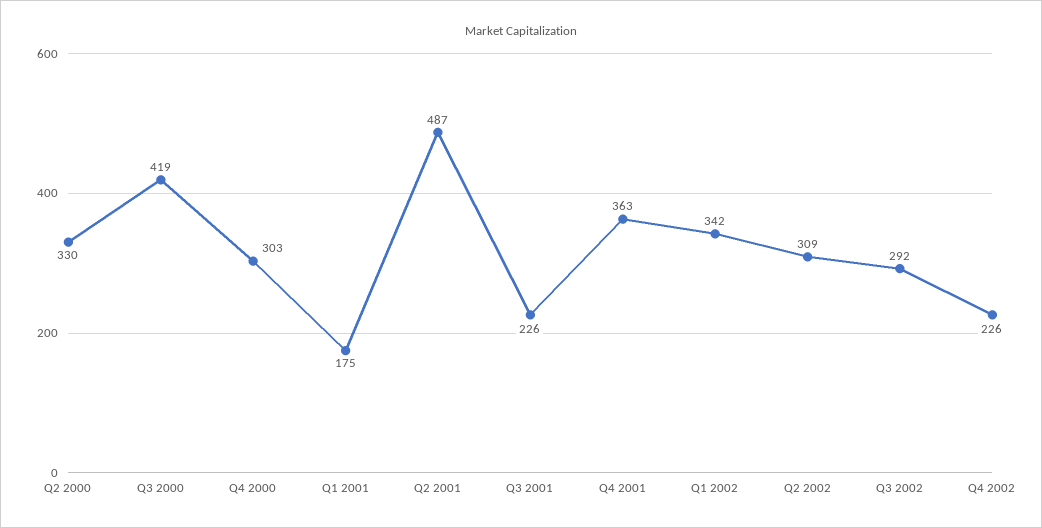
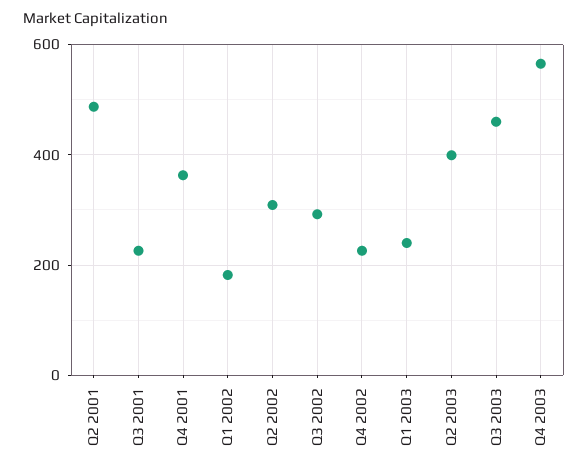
Q2 2000: 330 -> none
Q3 2000: 419 -> none
Q4 2000: 303 -> none
Q1 2001: 175 -> none
Q1 2002: 342 -> 180
Q1 2003: none -> 240
Q2 2003: none -> 400
Q3 2003: none -> 460
Q4 2003: none -> 560

